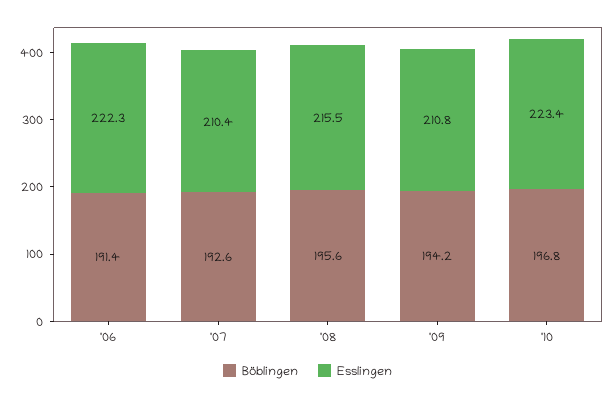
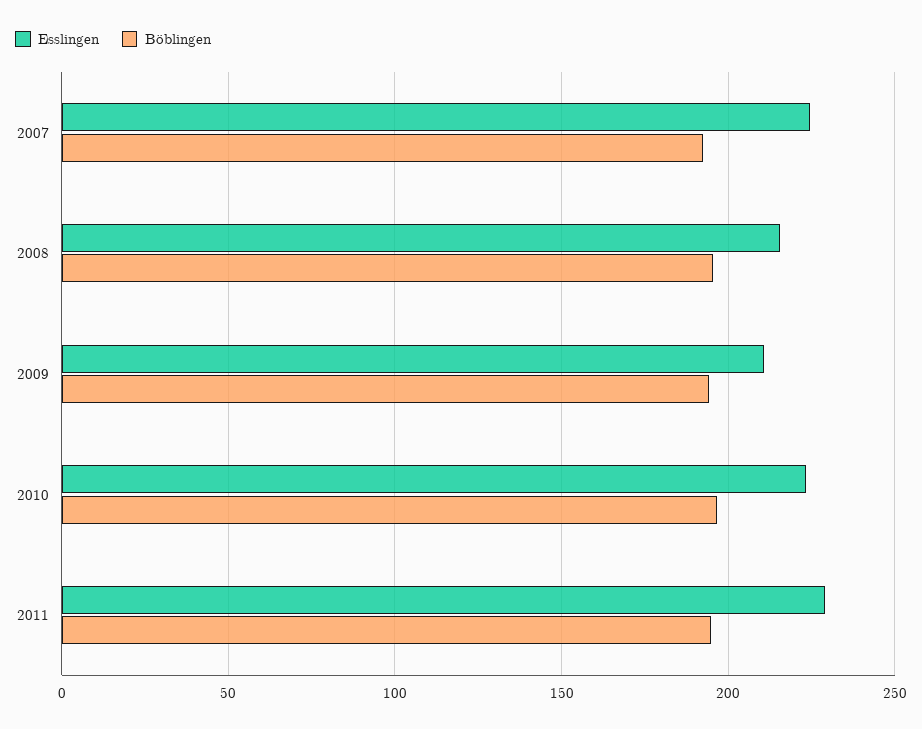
Böblingen, '06: 191.4 -> none
Esslingen, '06: 222.3 -> none
Esslingen, '07: 210.4 -> 225
Esslingen, 2011: none -> 230
Böblingen, 2011: none -> 195

